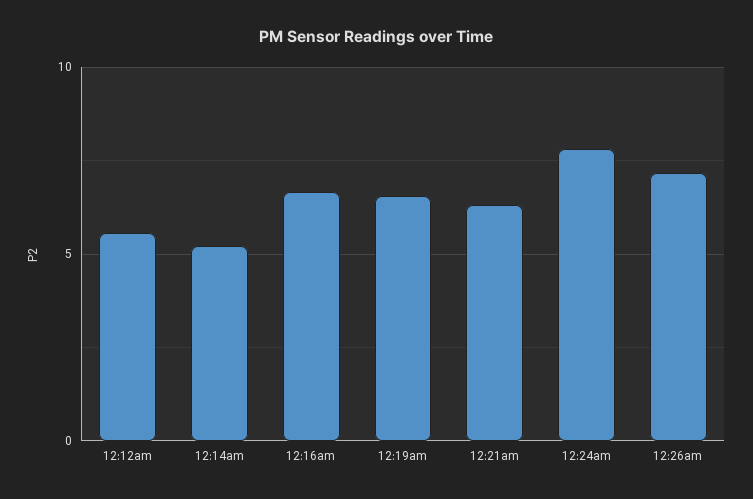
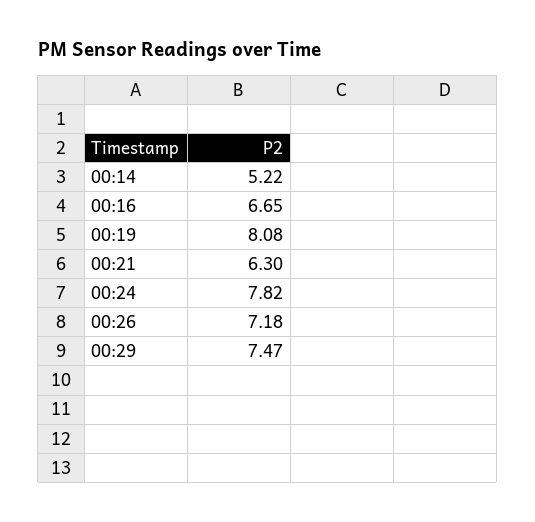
12:12am: 5.5 -> none
12:19am: 6.5 -> 8.08
00:29: none -> 7.47

